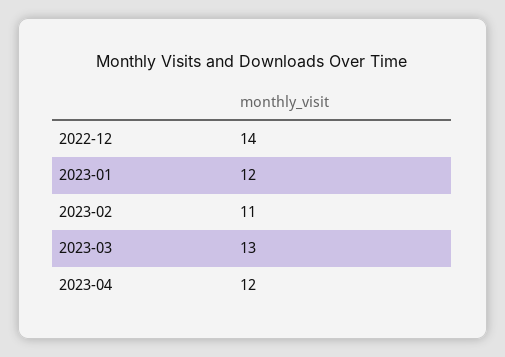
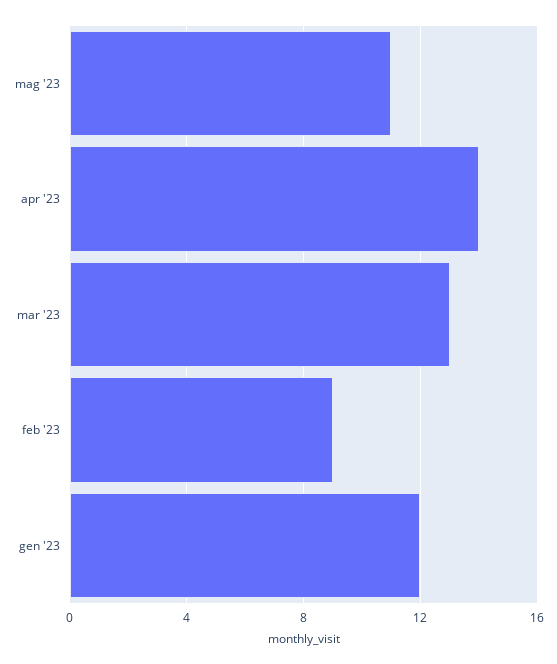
2022-12: 14 -> none
2023-02: 11 -> 9
2023-04: 12 -> 14
mag '23: none -> 11

